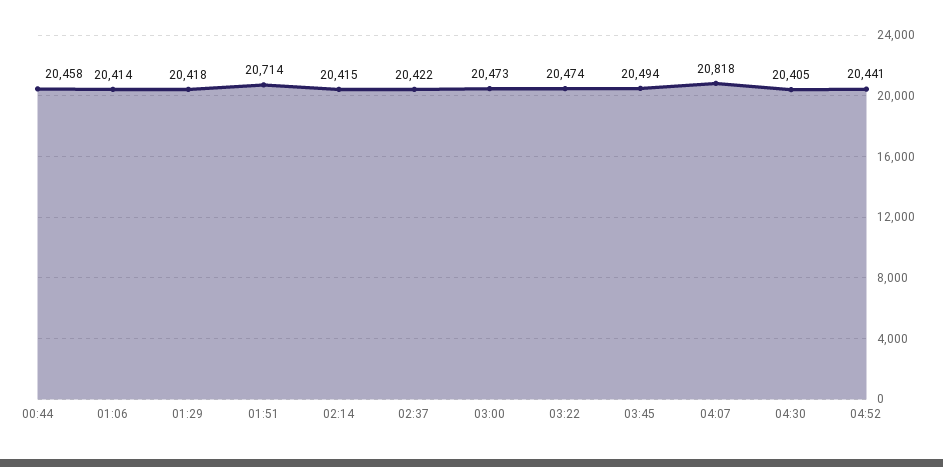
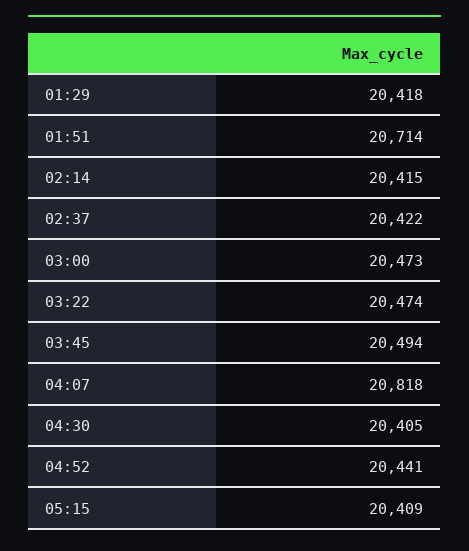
00:44: 20458 -> none
01:06: 20414 -> none
05:15: none -> 20409

